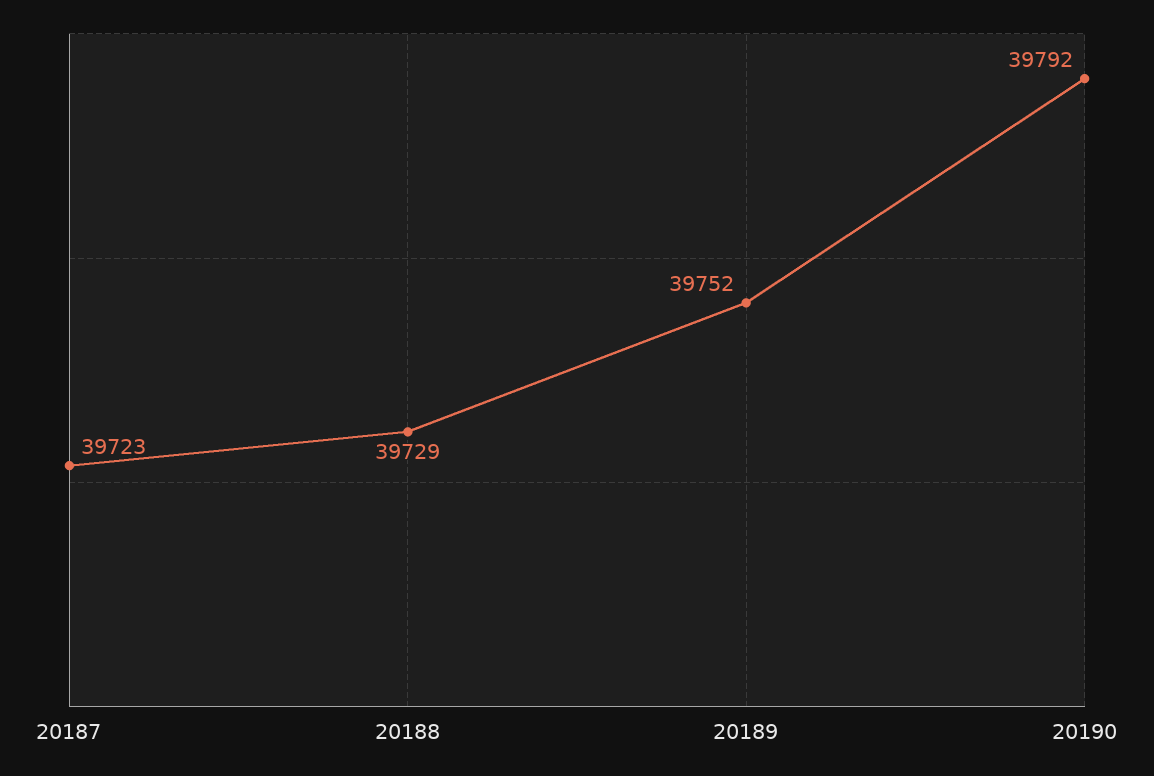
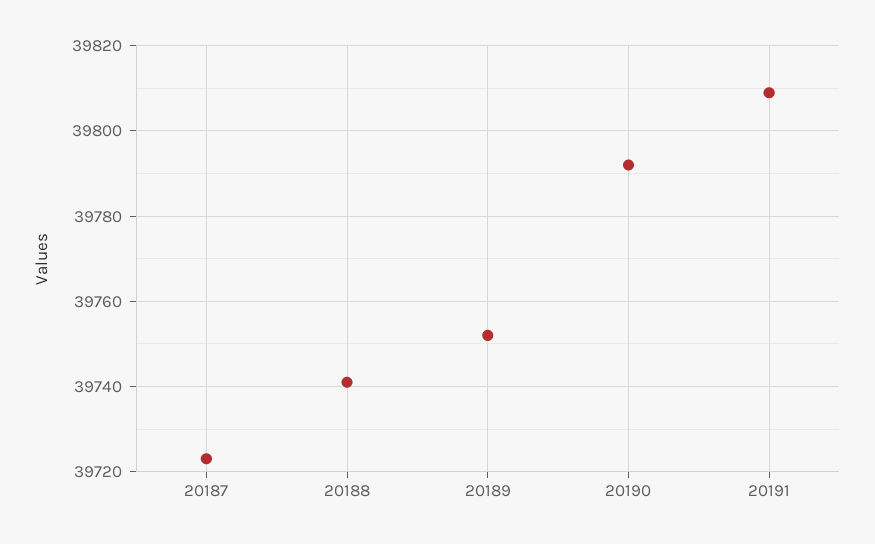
20188: 39729 -> 39740
20191: none -> 39810

